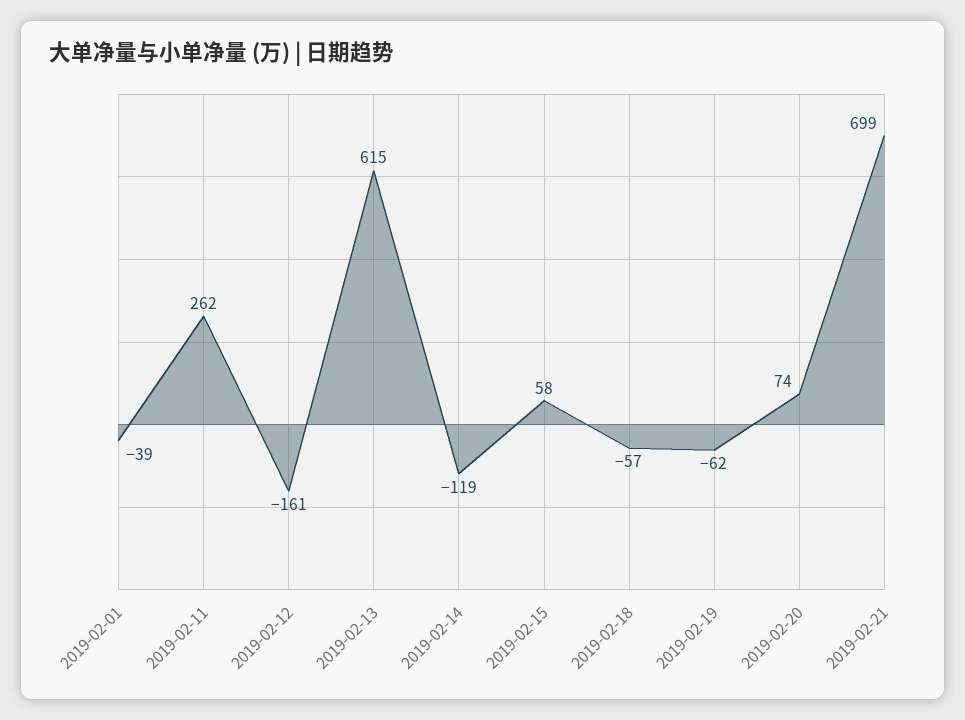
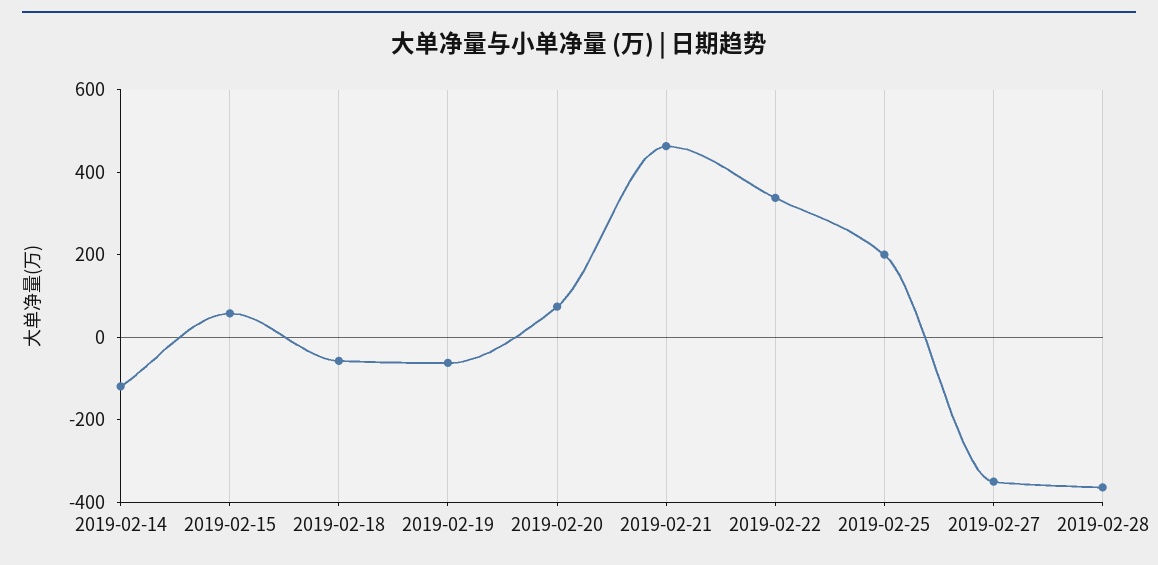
2019-02-01: -39 -> none
2019-02-11: 262 -> none
2019-02-12: -161 -> none
2019-02-13: 615 -> none
2019-02-21: 699 -> 450
2019-02-22: none -> 350
2019-02-25: none -> 200
2019-02-27: none -> -350
2019-02-28: none -> -350

